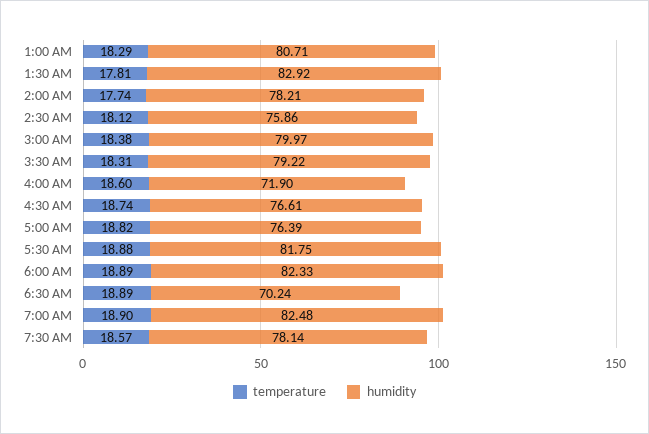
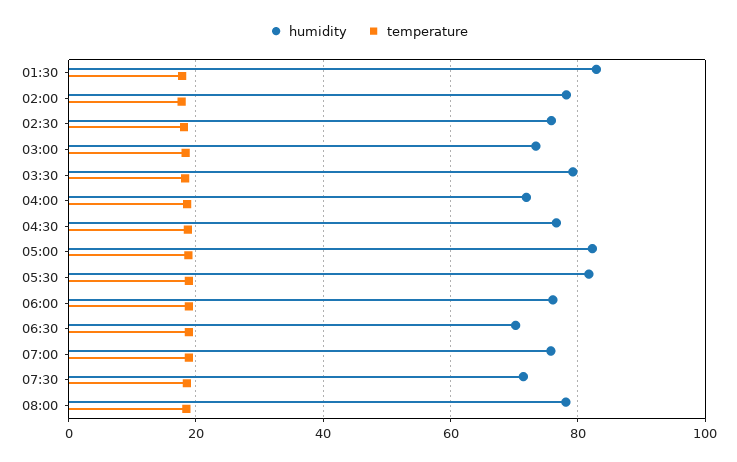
temperature, 1:00 AM: 18.29 -> none
humidity, 1:00 AM: 80.71 -> none
humidity, 3:00 AM: 79.97 -> 74
humidity, 5:00 AM: 76.39 -> 82
humidity, 6:00 AM: 82.33 -> 76
humidity, 7:00 AM: 82.48 -> 76
humidity, 7:30 AM: 78.14 -> 72
humidity, 08:00: none -> 78
temperature, 08:00: none -> 18

